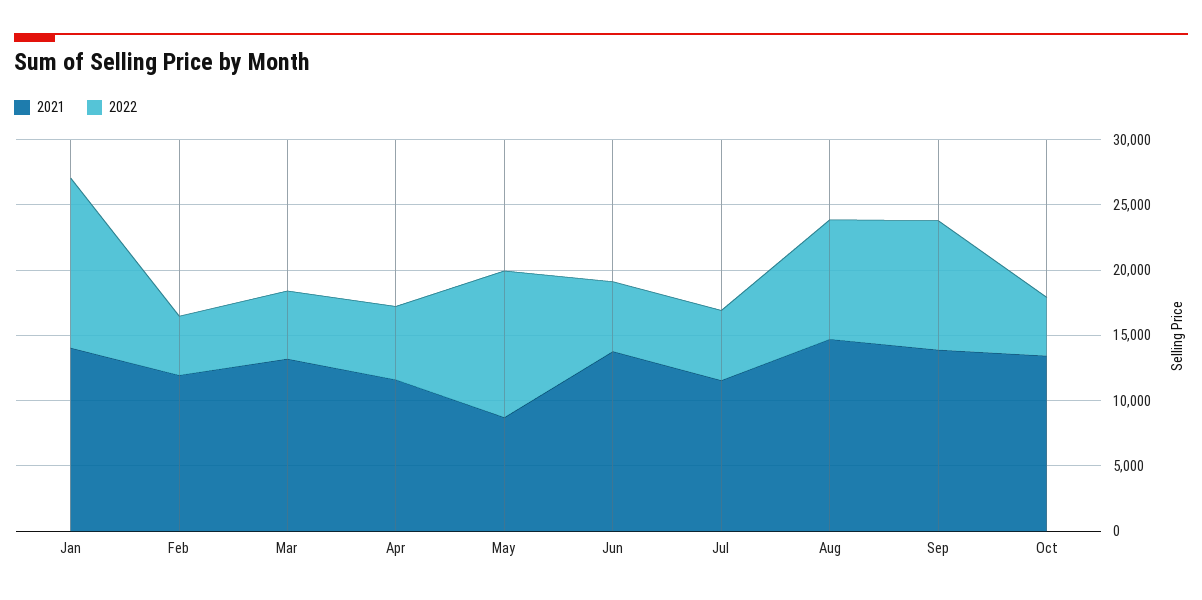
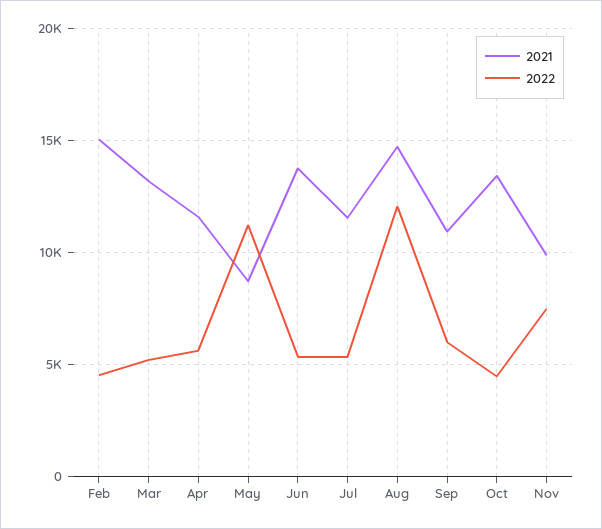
2021, Jan: 14000 -> none
2022, Jan: 13000 -> none
2021, Feb: 12000 -> 15000
2022, Aug: 9000 -> 12000
2021, Sep: 14000 -> 11000
2022, Sep: 10000 -> 6000
2021, Nov: none -> 10000
2022, Nov: none -> 7500

